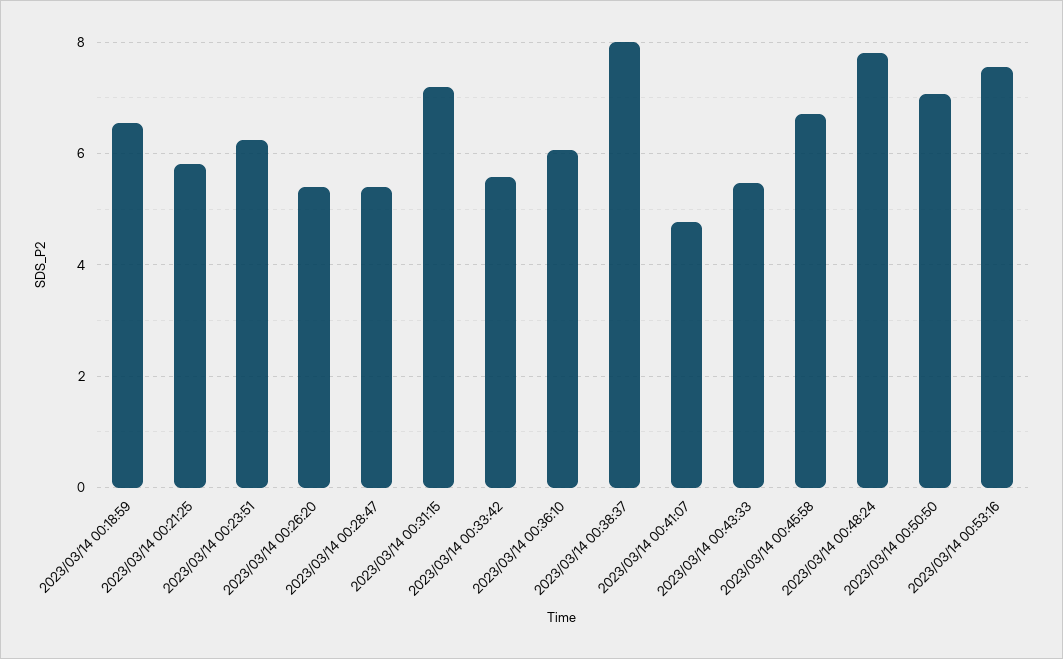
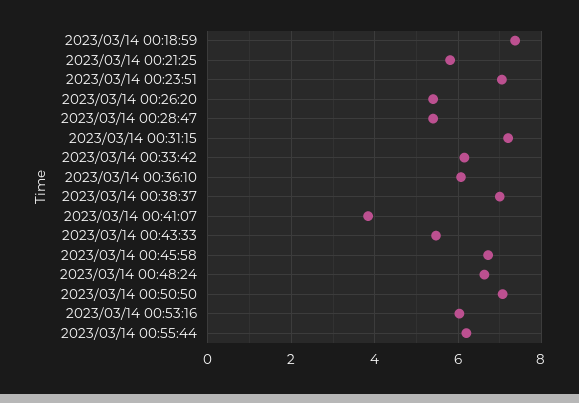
2023/03/14 00:18:59: 6.6 -> 7.4
2023/03/14 00:23:51: 6.2 -> 7
2023/03/14 00:33:42: 5.6 -> 6.2
2023/03/14 00:38:37: 8 -> 7
2023/03/14 00:41:07: 4.8 -> 3.8
2023/03/14 00:48:24: 7.8 -> 6.6
2023/03/14 00:53:16: 7.6 -> 6
2023/03/14 00:55:44: none -> 6.2

